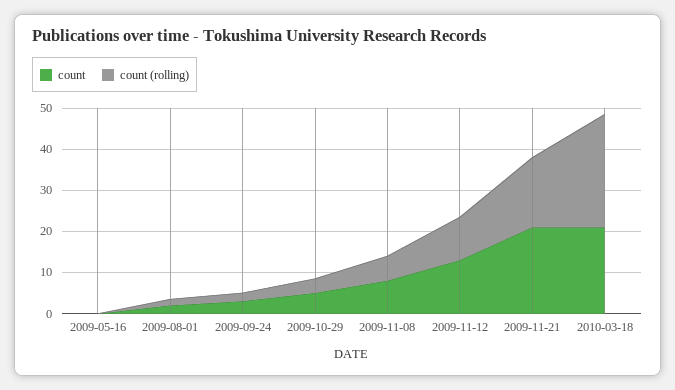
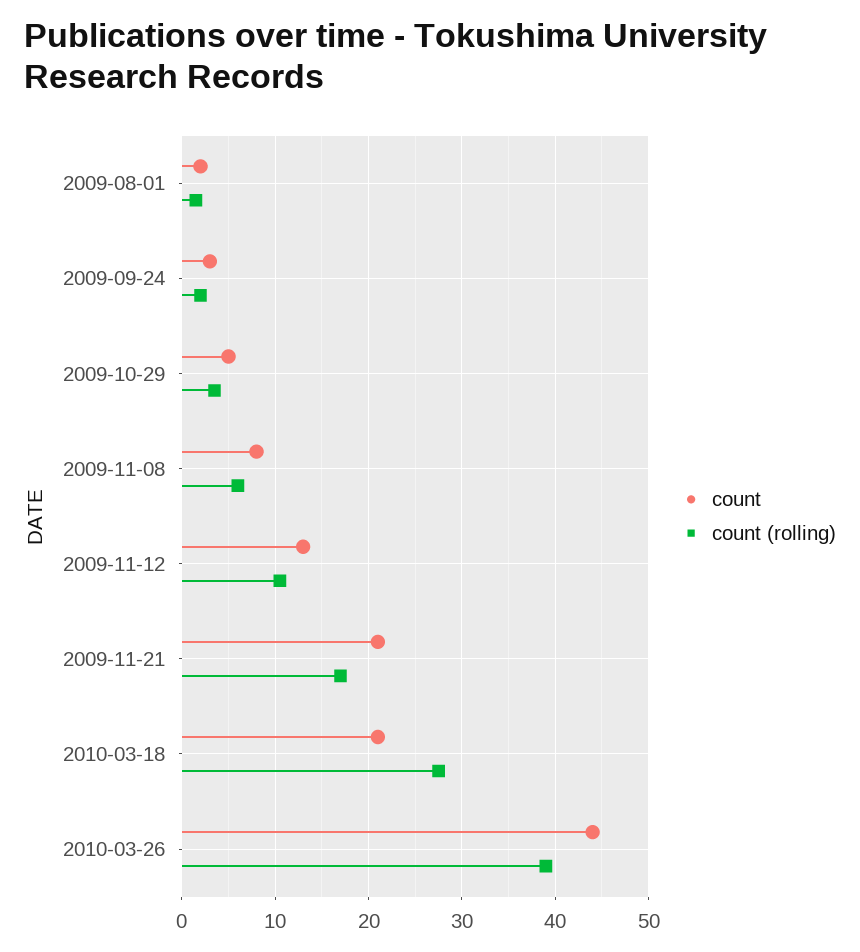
count, 2009-05-16: 0 -> none
count (rolling), 2009-05-16: 0 -> none
count, 2010-03-26: none -> 44
count (rolling), 2010-03-26: none -> 39

